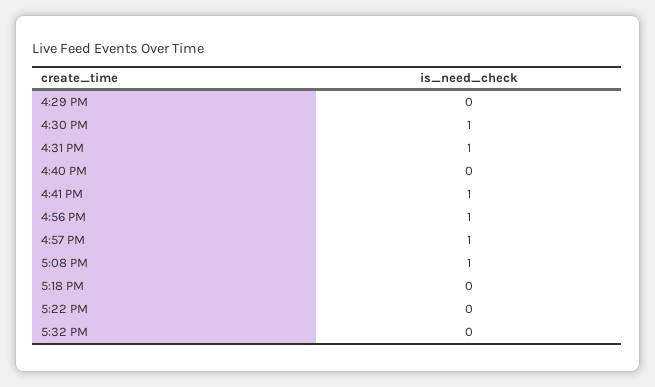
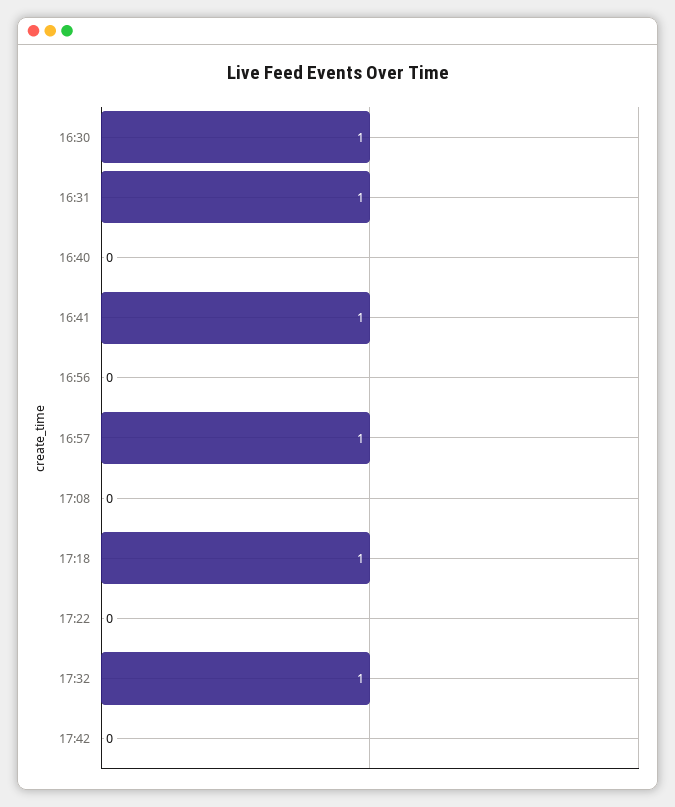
4:29 PM: 0 -> none
4:56 PM: 1 -> 0
5:08 PM: 1 -> 0
5:18 PM: 0 -> 1
5:32 PM: 0 -> 1
17:42: none -> 0

